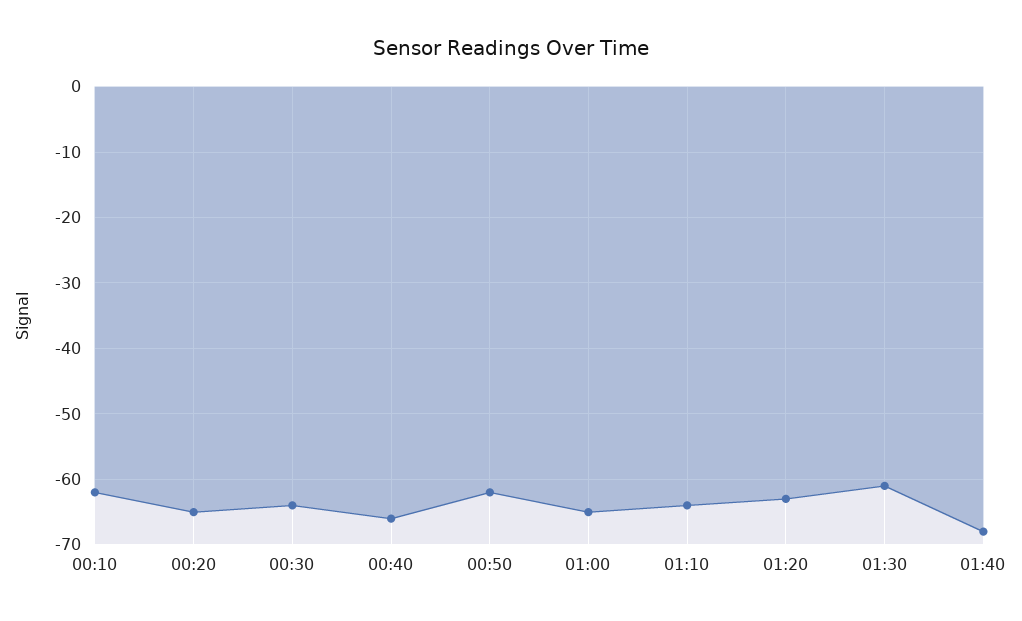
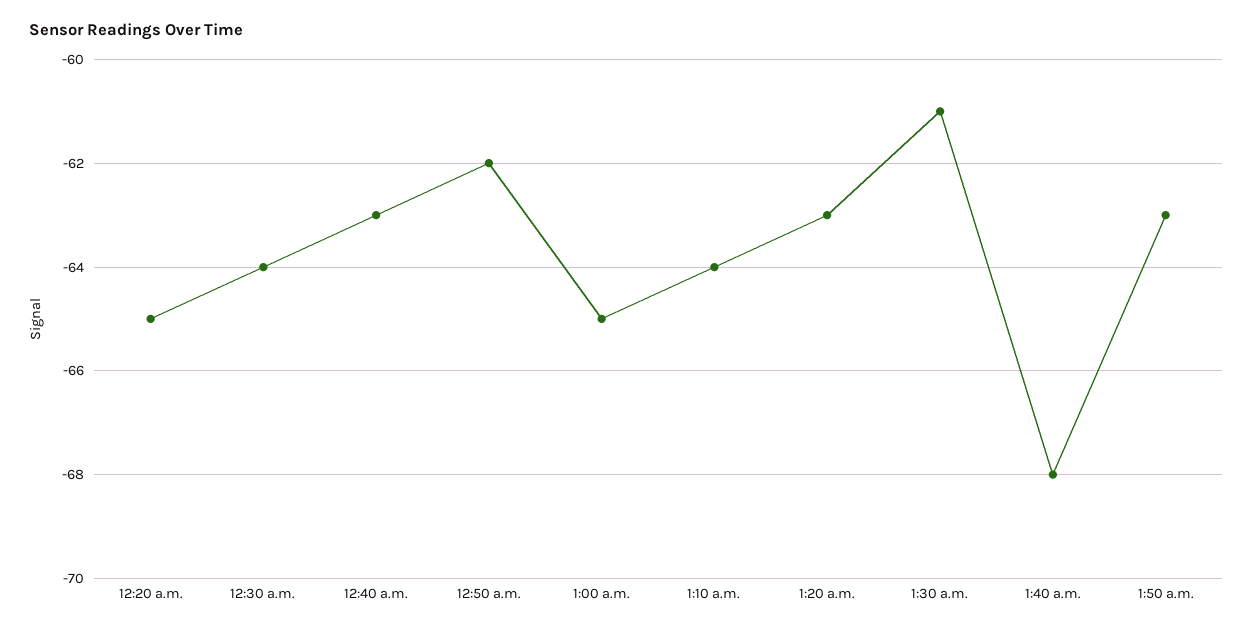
00:10: -62 -> none
00:40: -66 -> -63
1:50 a.m.: none -> -63

